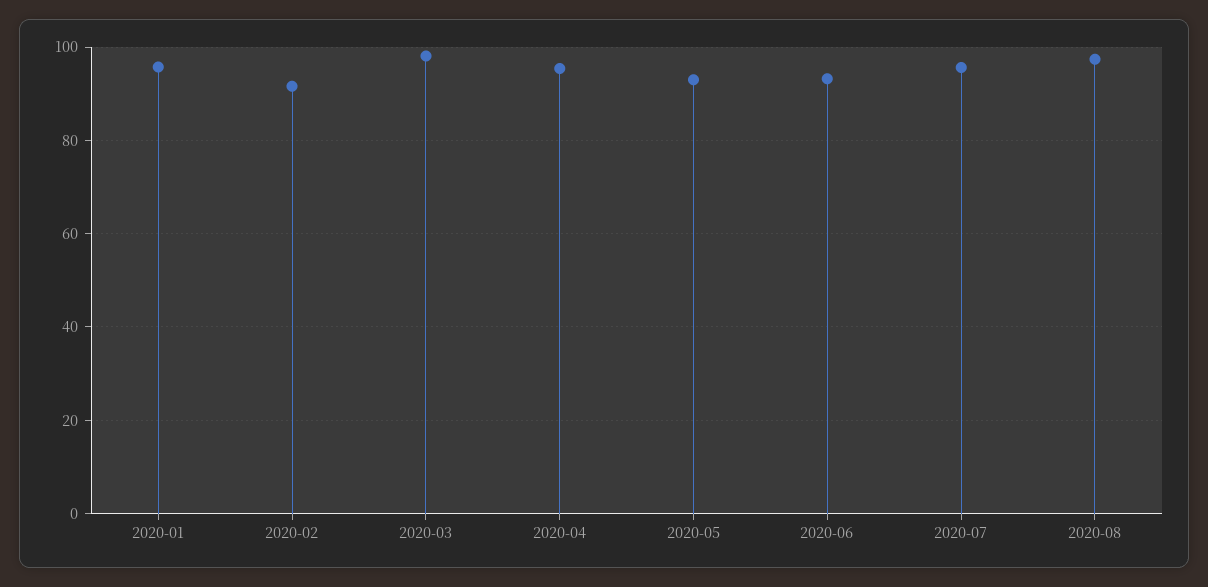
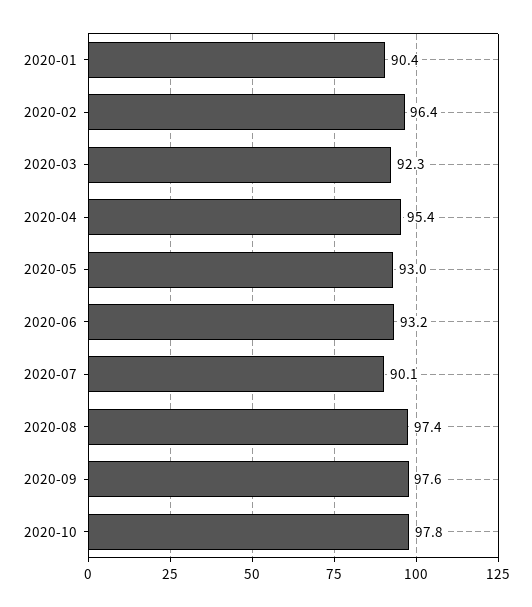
2020-01: 96 -> 90.4
2020-02: 92 -> 96.4
2020-03: 98 -> 92.3
2020-07: 96 -> 90.1
2020-09: none -> 97.6
2020-10: none -> 97.8

